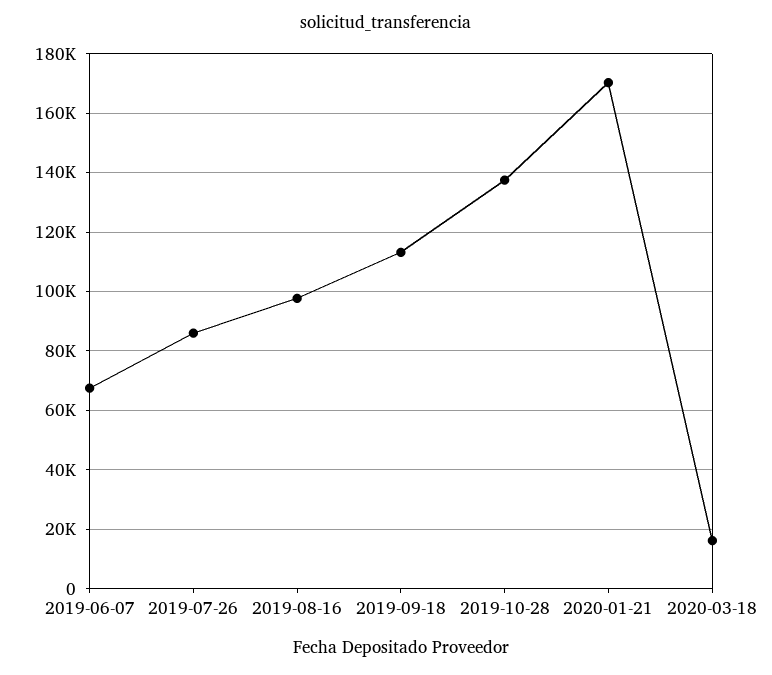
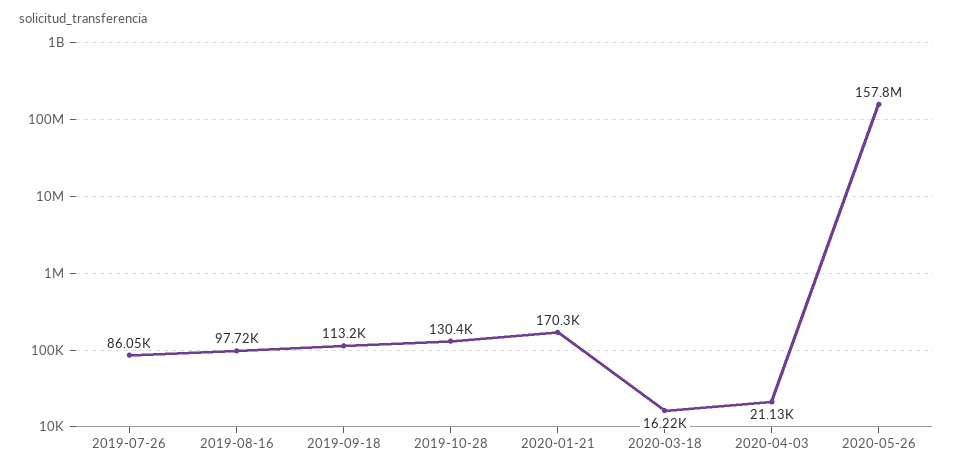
2019-06-07: 67500 -> none
2019-10-28: 137500 -> 130400
2020-04-03: none -> 21130
2020-05-26: none -> 157800000

